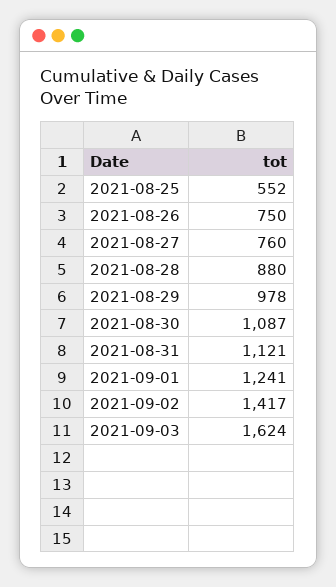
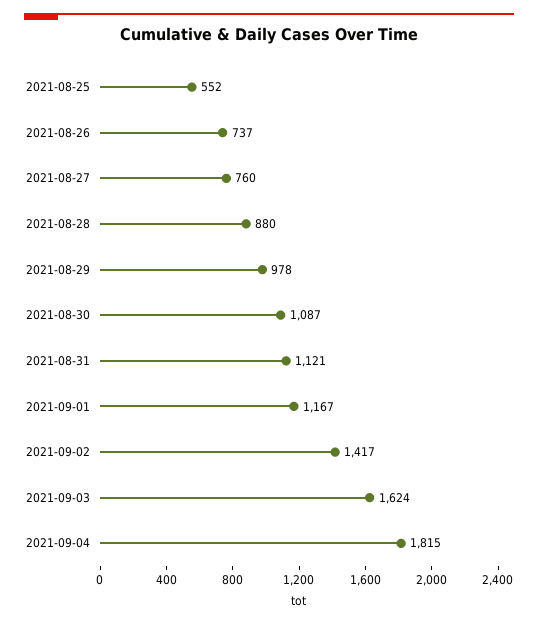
2021-08-26: 750 -> 737
2021-09-01: 1241 -> 1167
2021-09-04: none -> 1815

